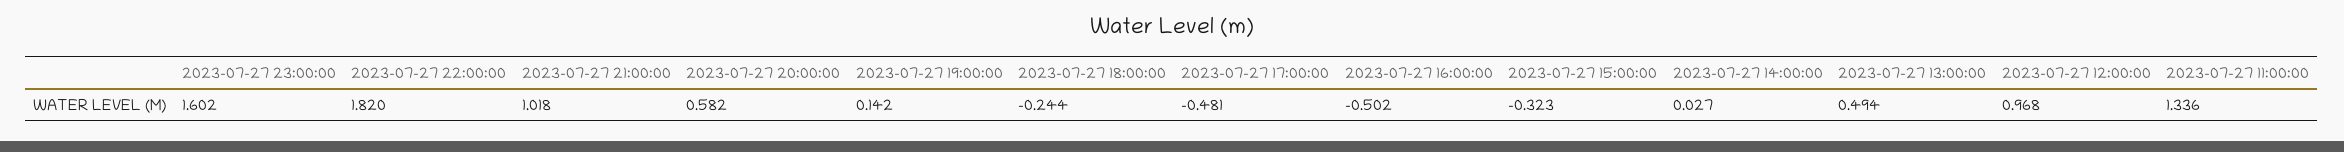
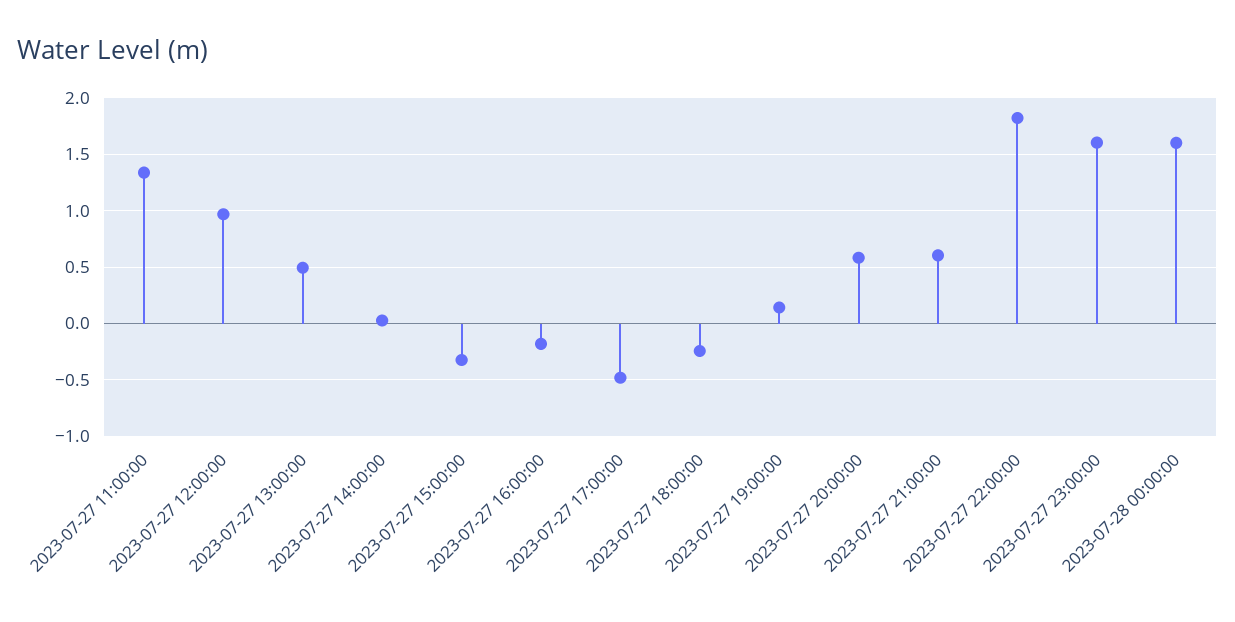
2023-07-27 21:00:00: 1.018 -> 0.6
2023-07-27 16:00:00: -0.502 -> -0.2
2023-07-28 00:00:00: none -> 1.6

